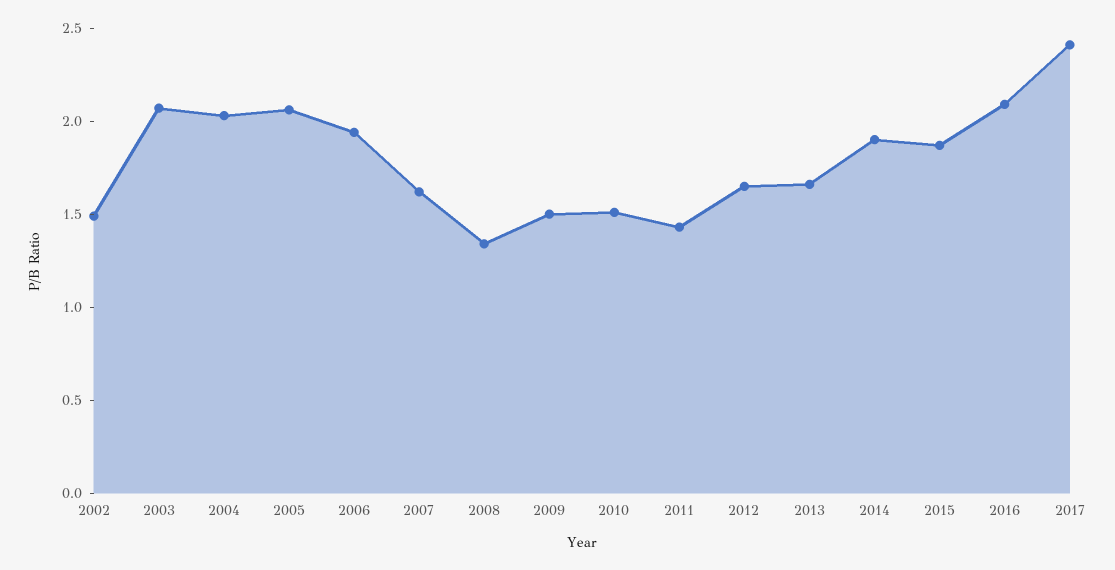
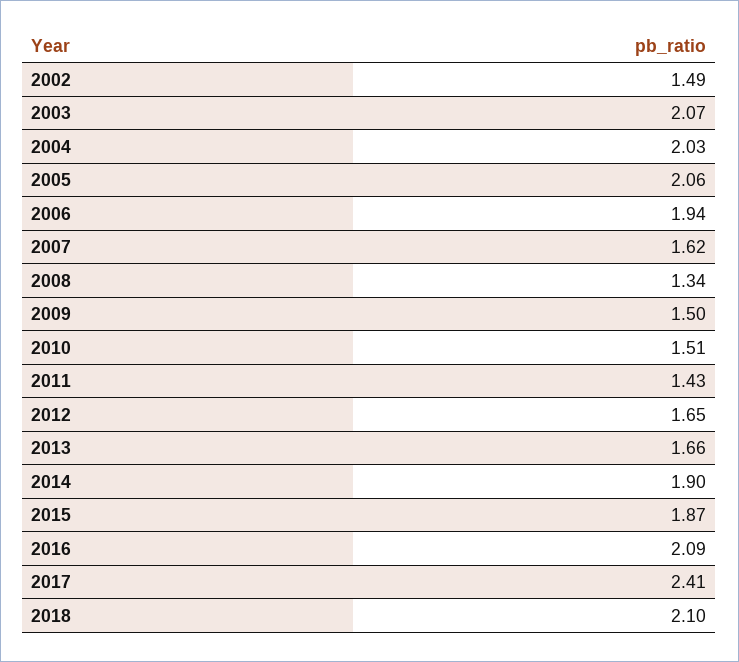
2018: none -> 2.1

